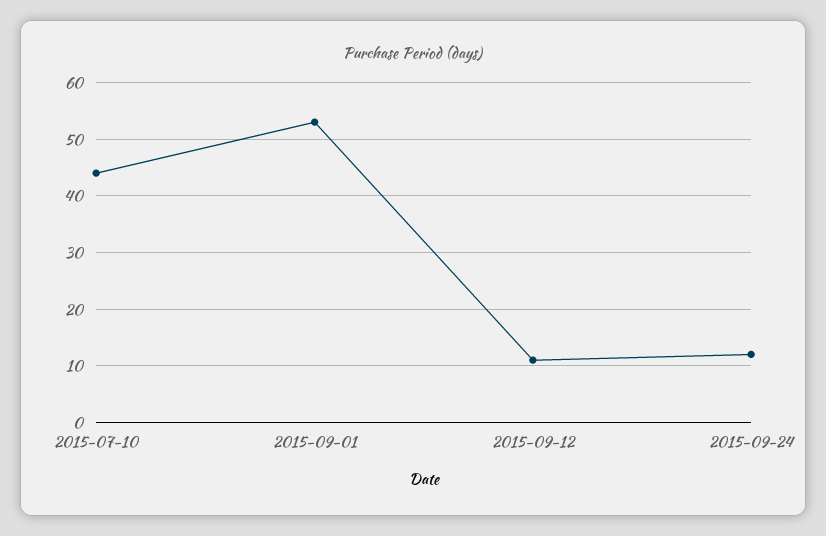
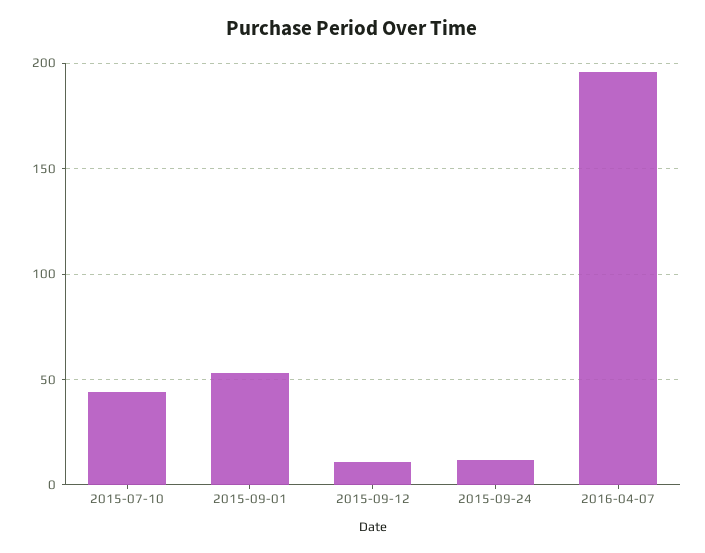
2016-04-07: none -> 195

